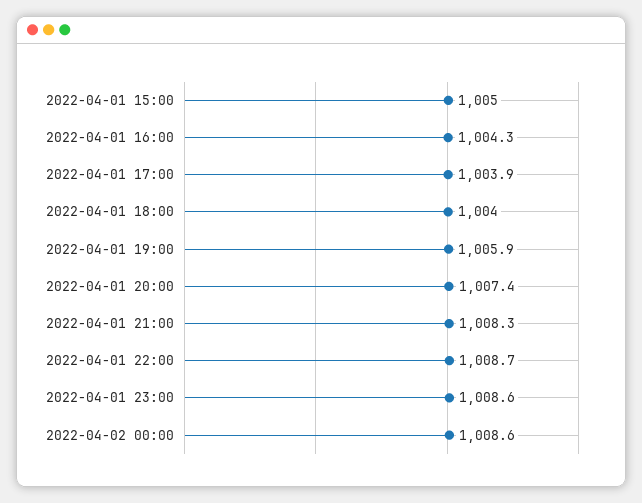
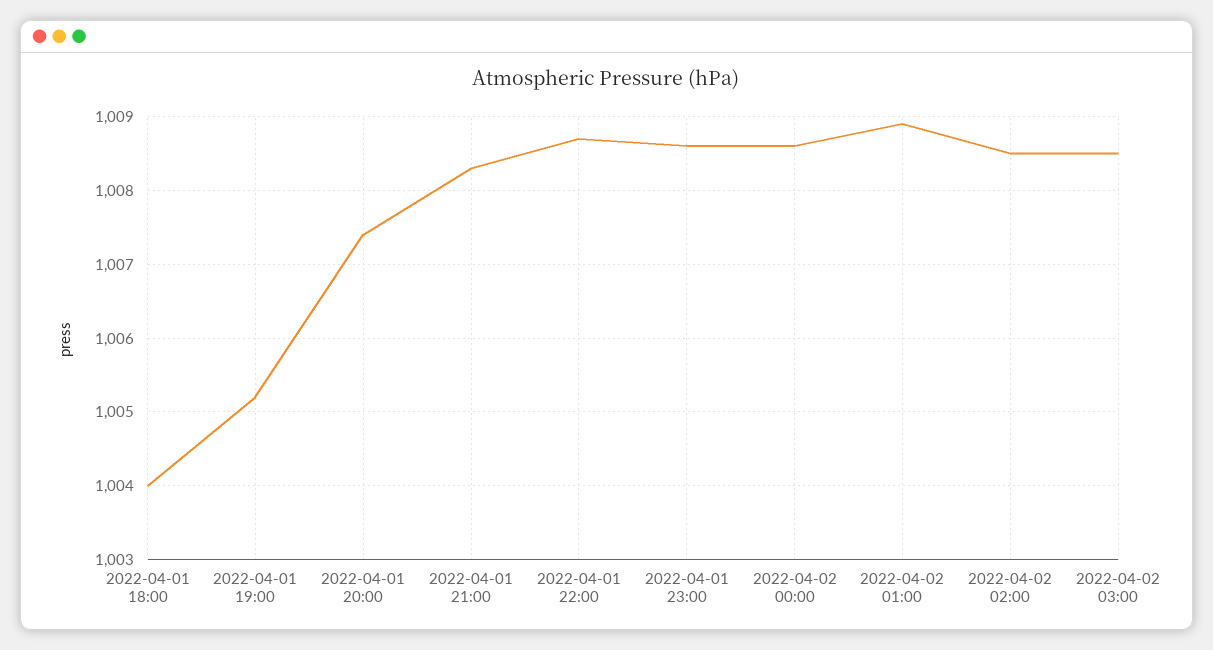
2022-04-01 15:00: 1005 -> none
2022-04-01 16:00: 1004.3 -> none
2022-04-01 17:00: 1003.9 -> none
2022-04-01 19:00: 1005.9 -> 1005.2
2022-04-02 01:00: none -> 1008.9
2022-04-02 02:00: none -> 1008.5
2022-04-02 03:00: none -> 1008.5

